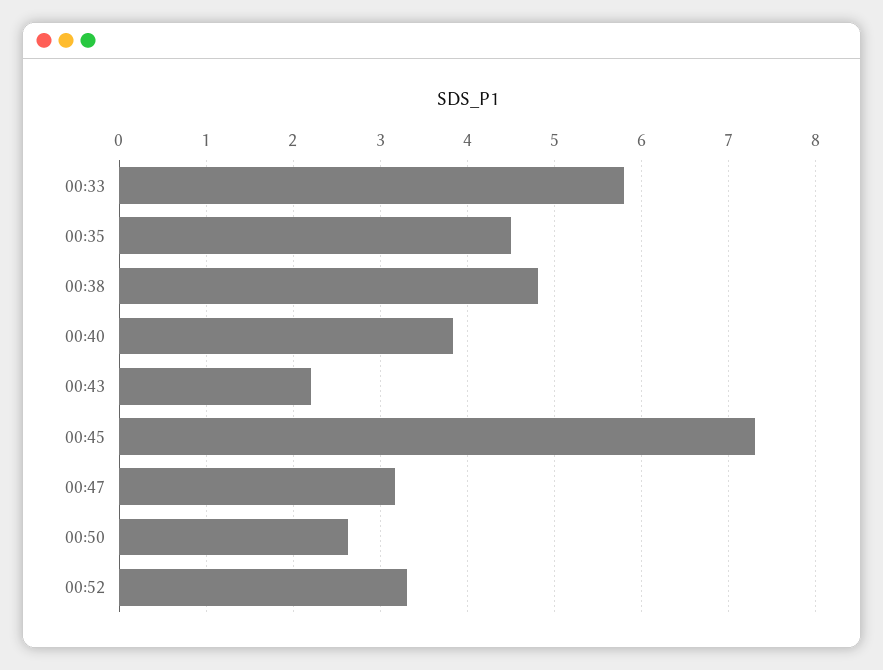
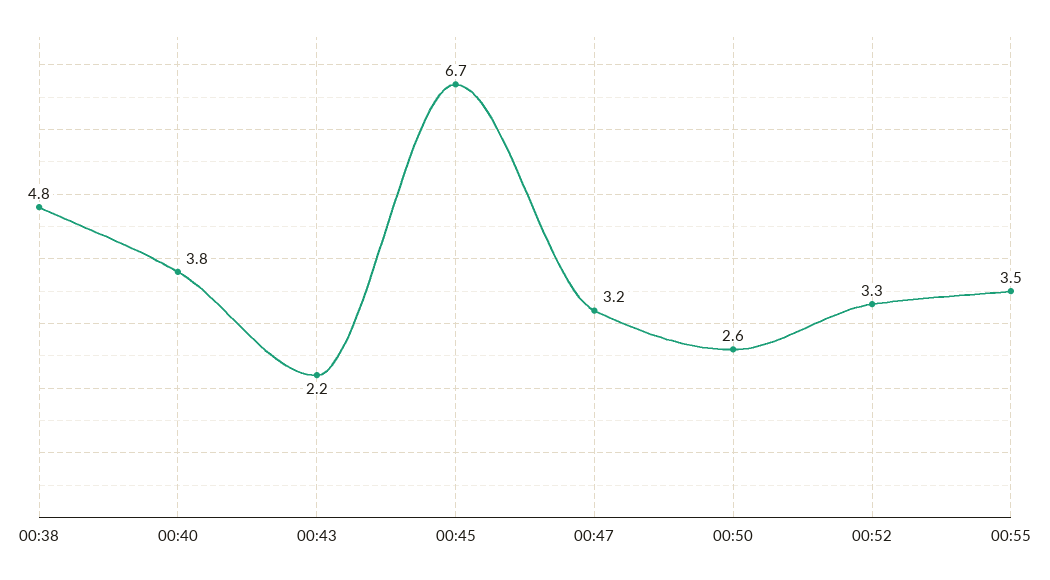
00:33: 5.8 -> none
00:35: 4.5 -> none
00:45: 7.3 -> 6.7
00:55: none -> 3.5

